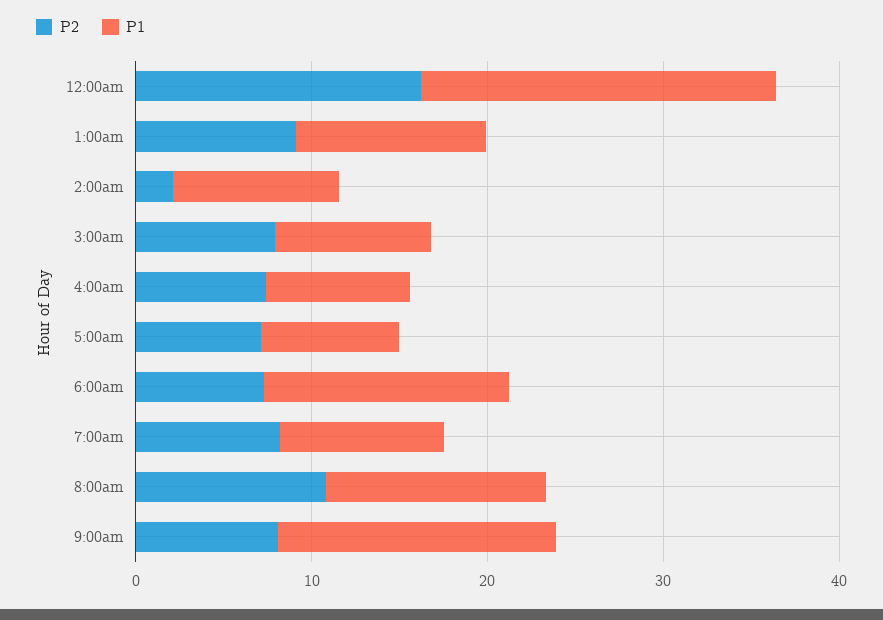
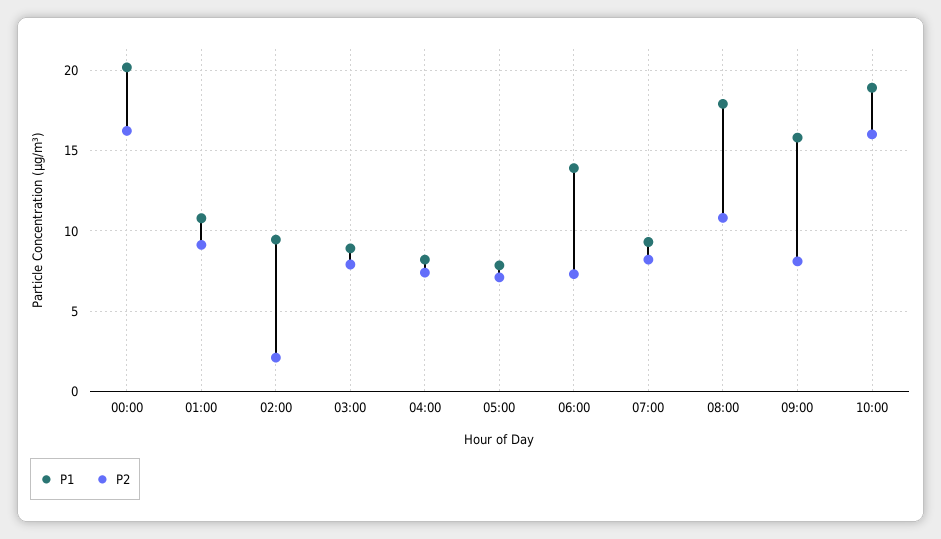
P1, 8:00am: 12 -> 18
P1, 10:00: none -> 19
P2, 10:00: none -> 16

